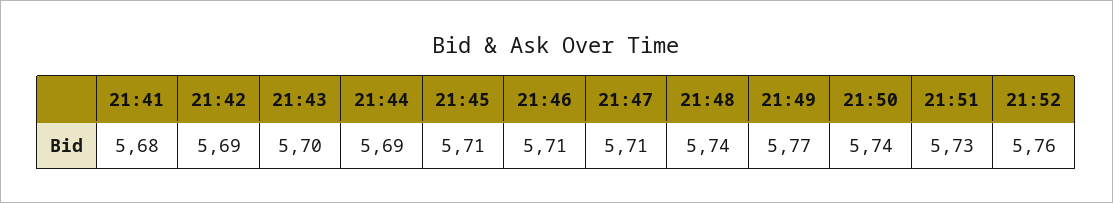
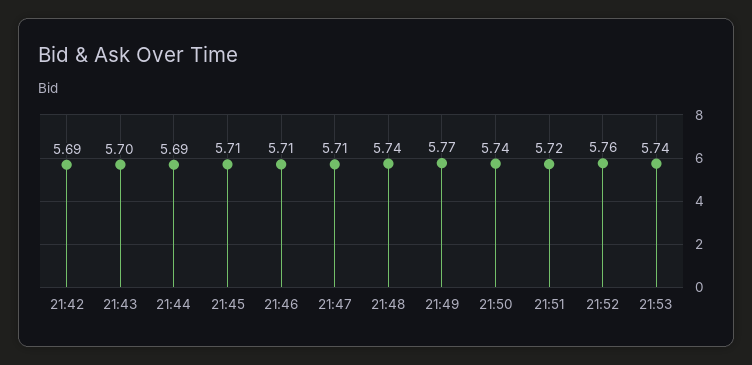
21:41: 5.68 -> none
21:51: 5.73 -> 5.72
21:53: none -> 5.74

